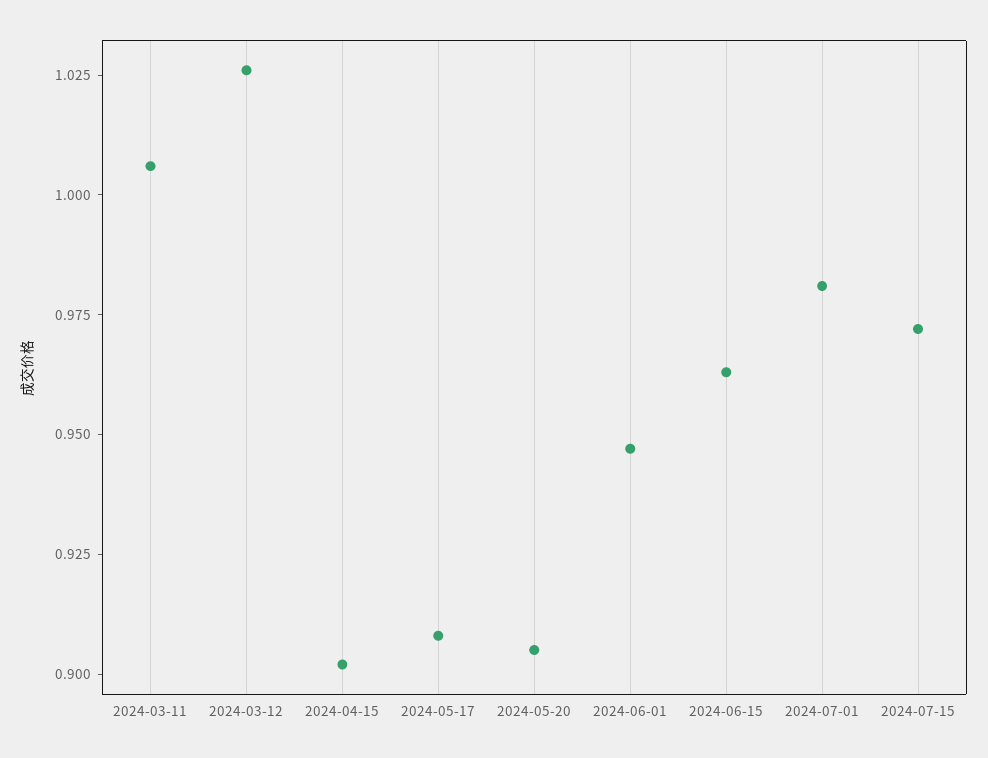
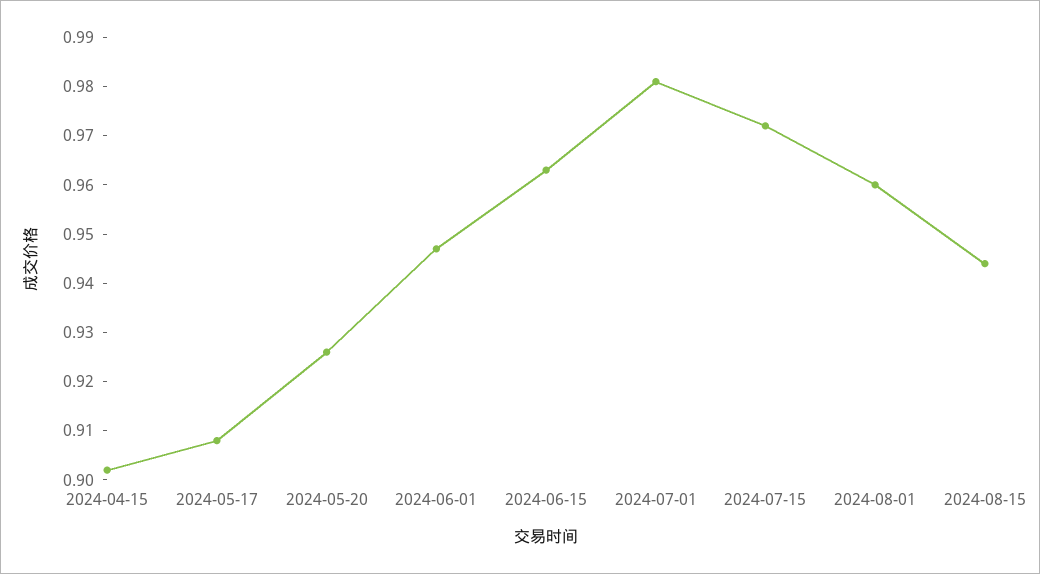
2024-03-11: 1.005 -> none
2024-03-12: 1.025 -> none
2024-05-20: 0.905 -> 0.925
2024-08-01: none -> 0.96
2024-08-15: none -> 0.945

